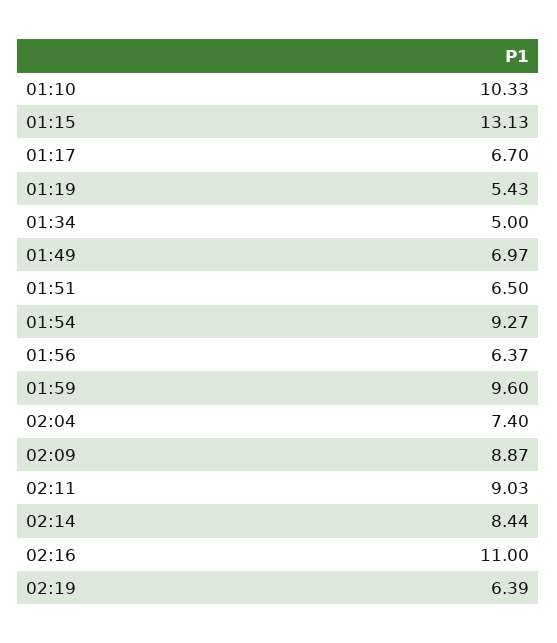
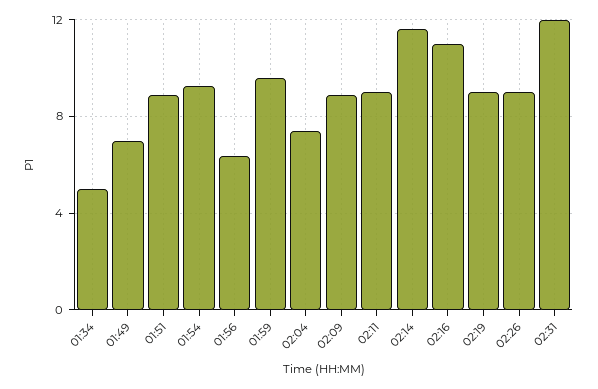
01:10: 10.33 -> none
01:15: 13.13 -> none
01:17: 6.7 -> none
01:19: 5.43 -> none
01:51: 6.5 -> 9
02:14: 8.44 -> 11.5
02:19: 6.39 -> 9
02:26: none -> 9
02:31: none -> 12

